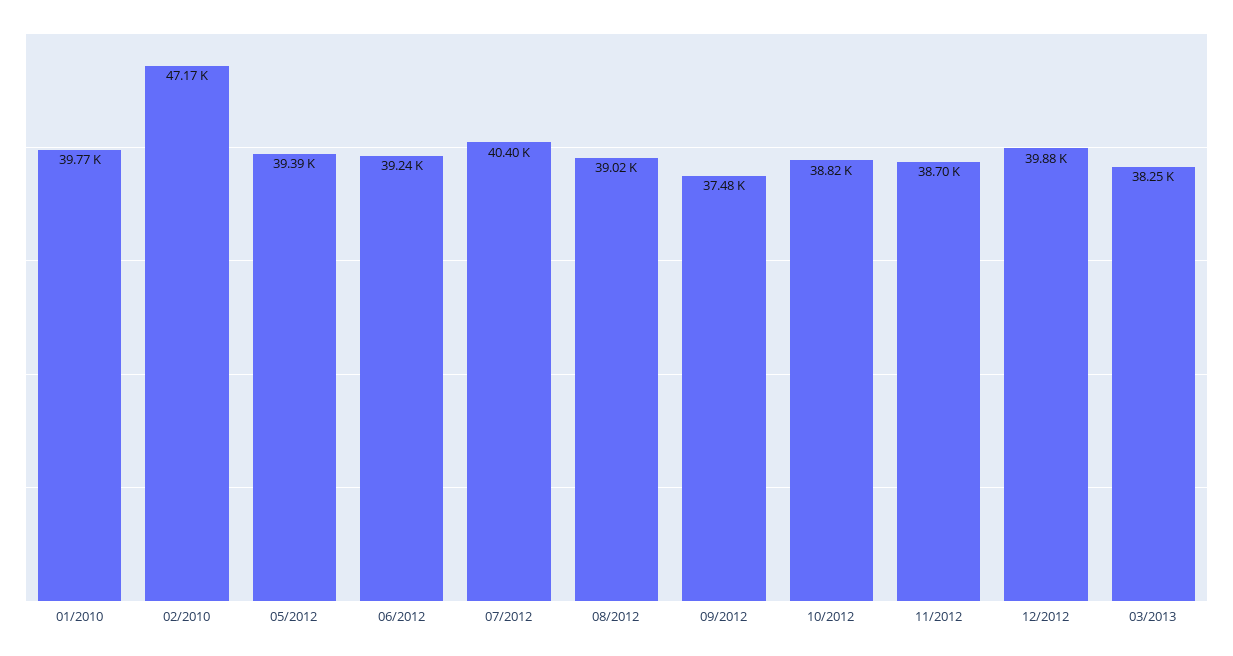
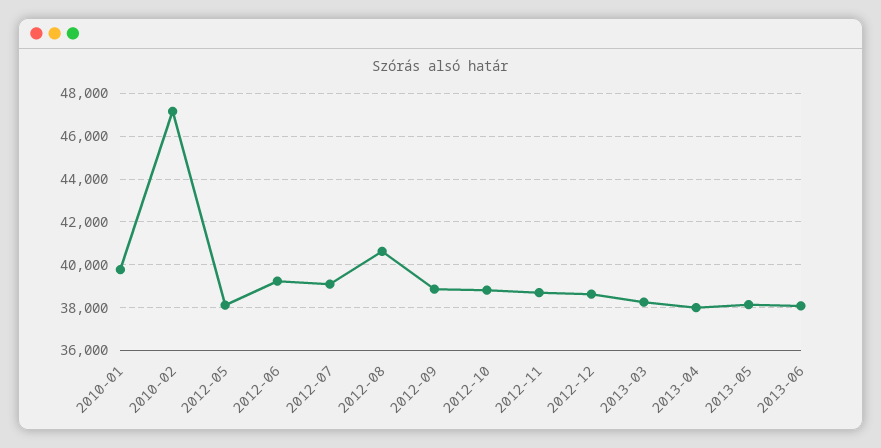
05/2012: 39390 -> 38000
07/2012: 40400 -> 39000
08/2012: 39020 -> 40500
09/2012: 37480 -> 39000
12/2012: 39880 -> 38500
2013-04: none -> 38000
2013-05: none -> 38000
2013-06: none -> 38000

